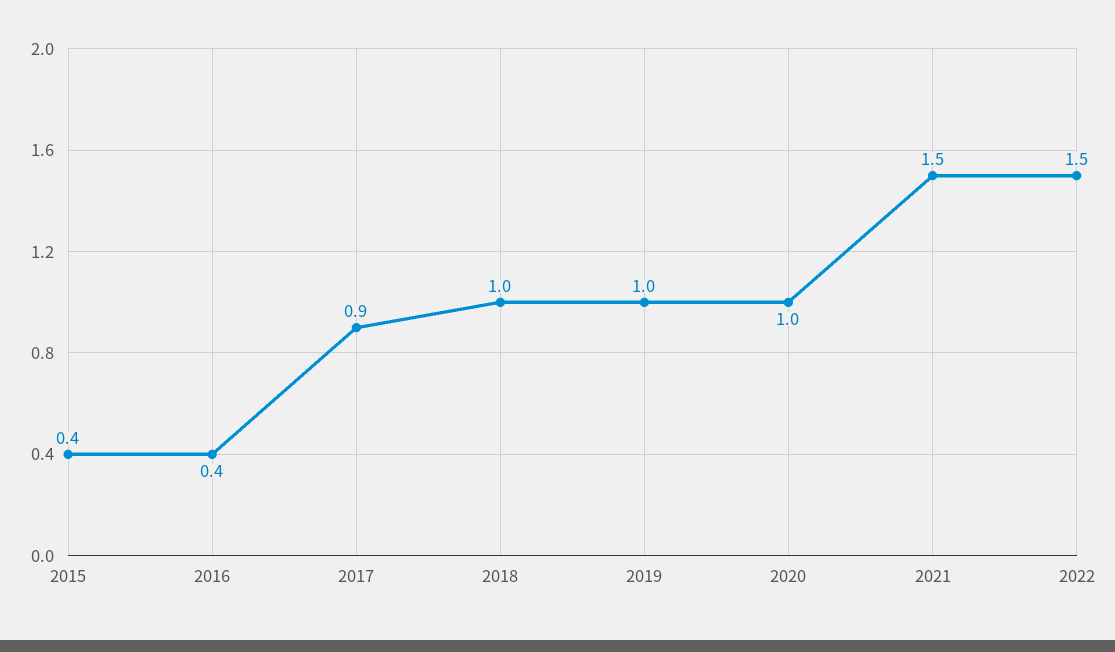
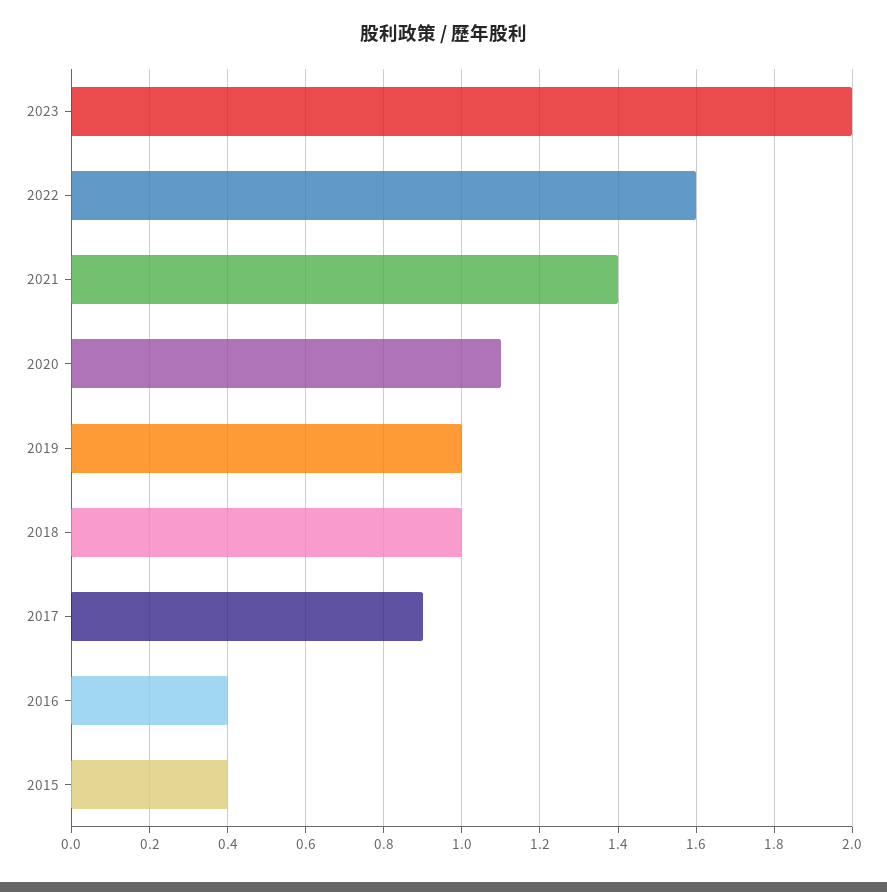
2020: 1 -> 1.1
2021: 1.5 -> 1.4
2022: 1.5 -> 1.6
2023: none -> 2

